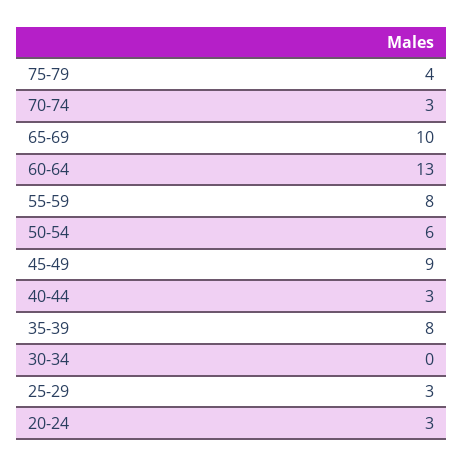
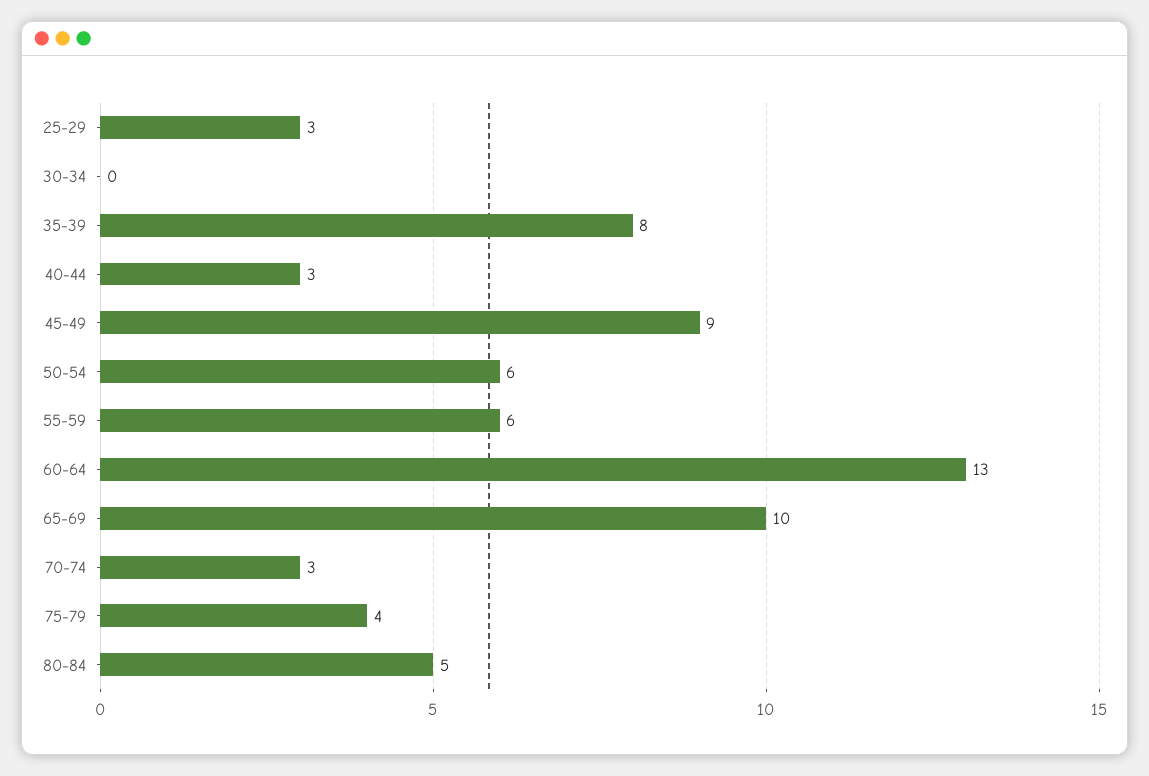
55-59: 8 -> 6
20-24: 3 -> none
80-84: none -> 5

